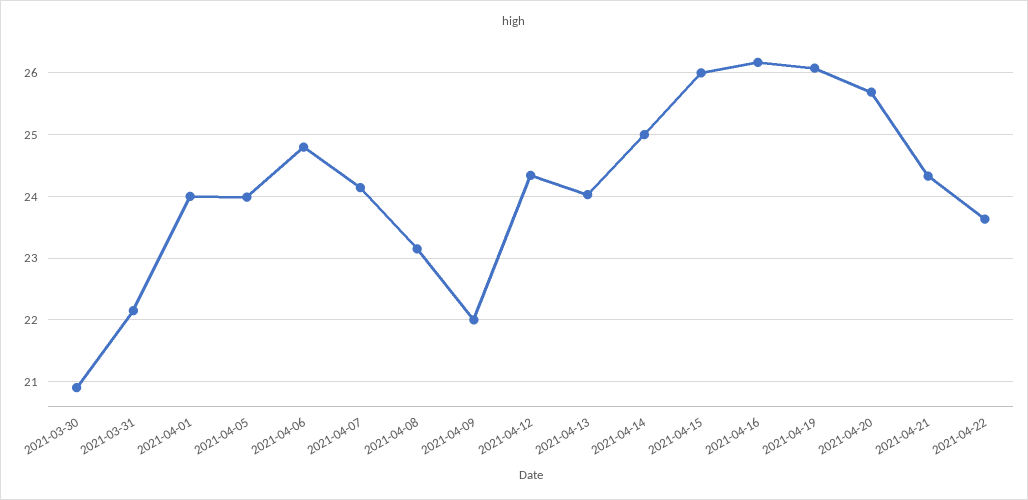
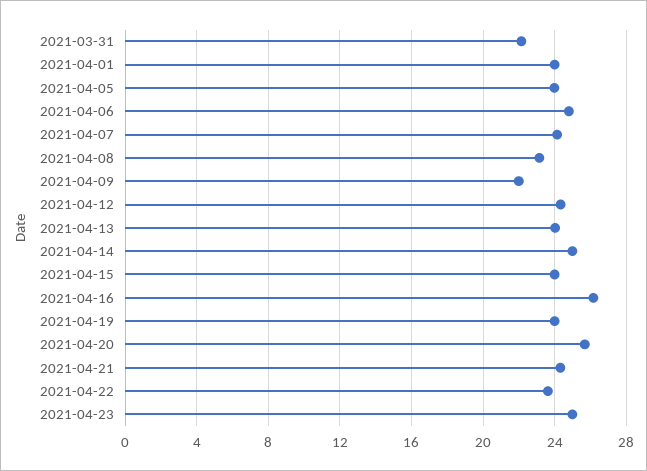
2021-03-30: 20.9 -> none
2021-04-15: 26 -> 24
2021-04-19: 26.1 -> 24
2021-04-23: none -> 25

